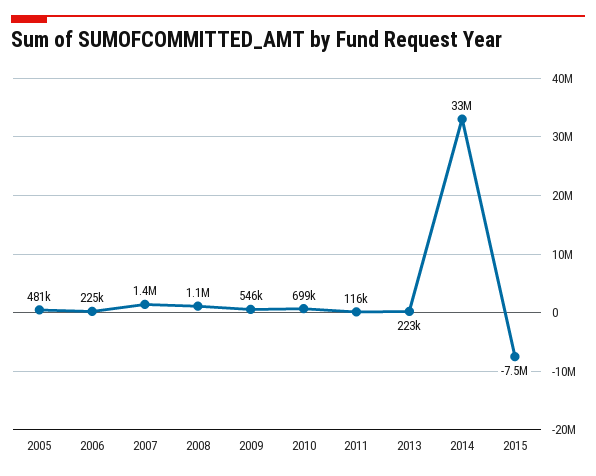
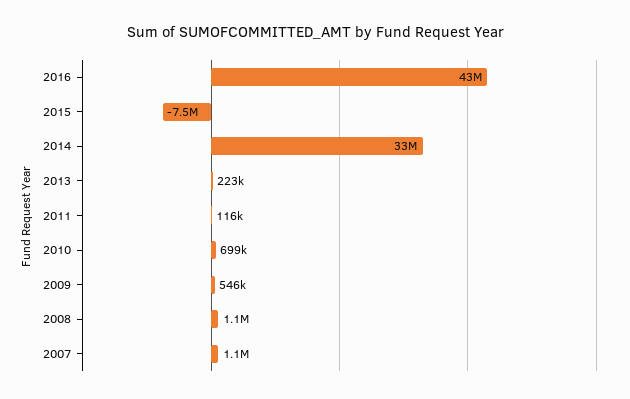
2005: 481000 -> none
2006: 225000 -> none
2007: 1400000 -> 1100000
2016: none -> 43000000

